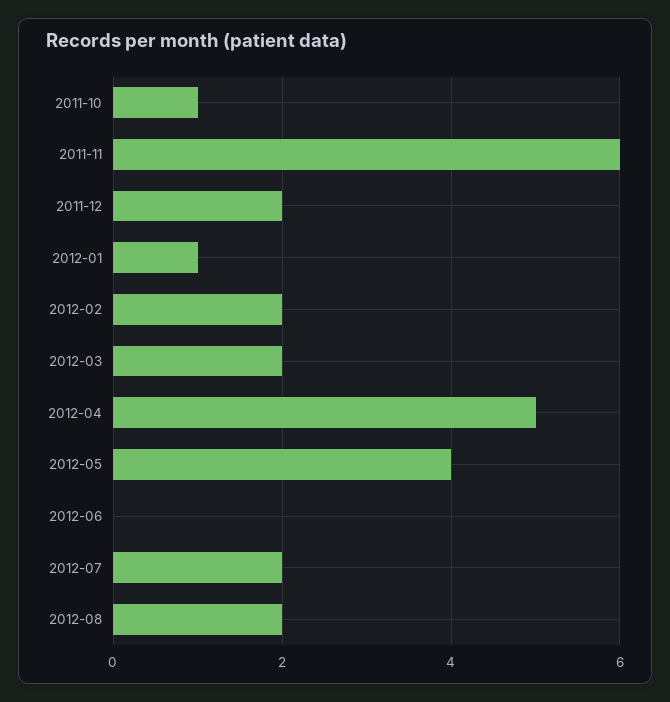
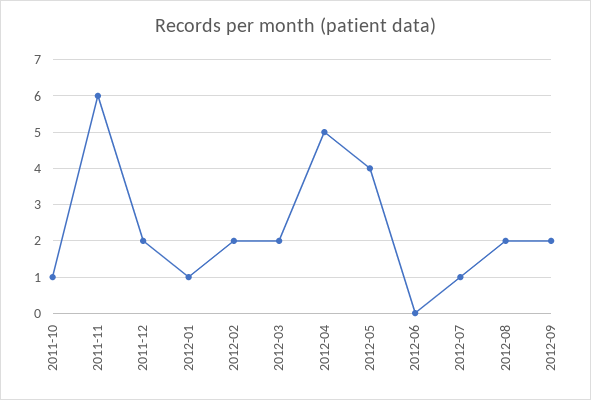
2012-07: 2 -> 1
2012-09: none -> 2

